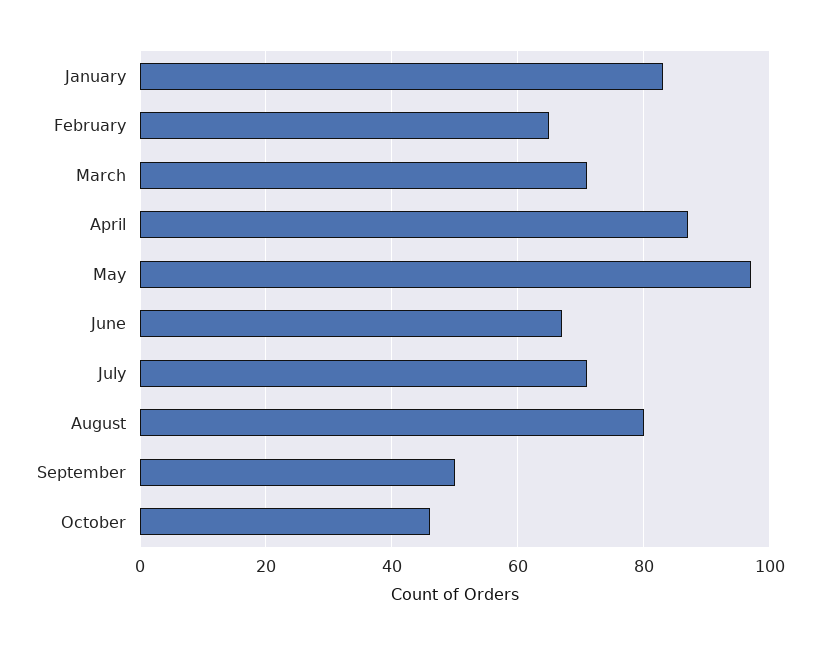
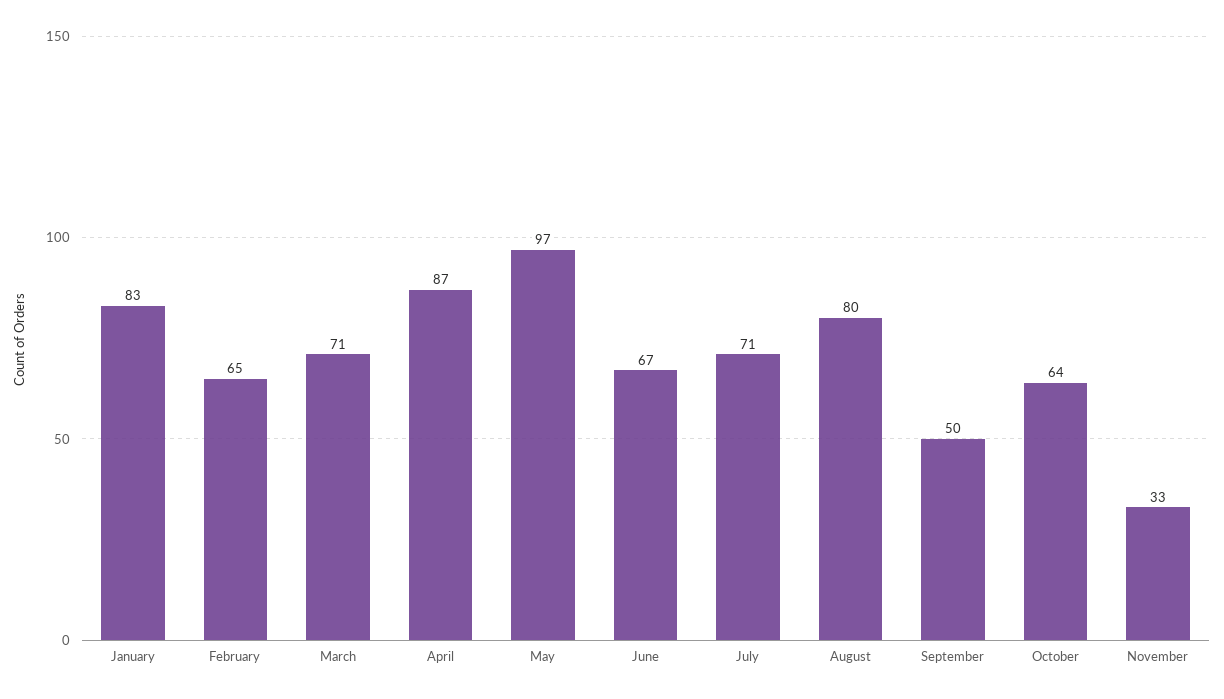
October: 45 -> 64
November: none -> 33

